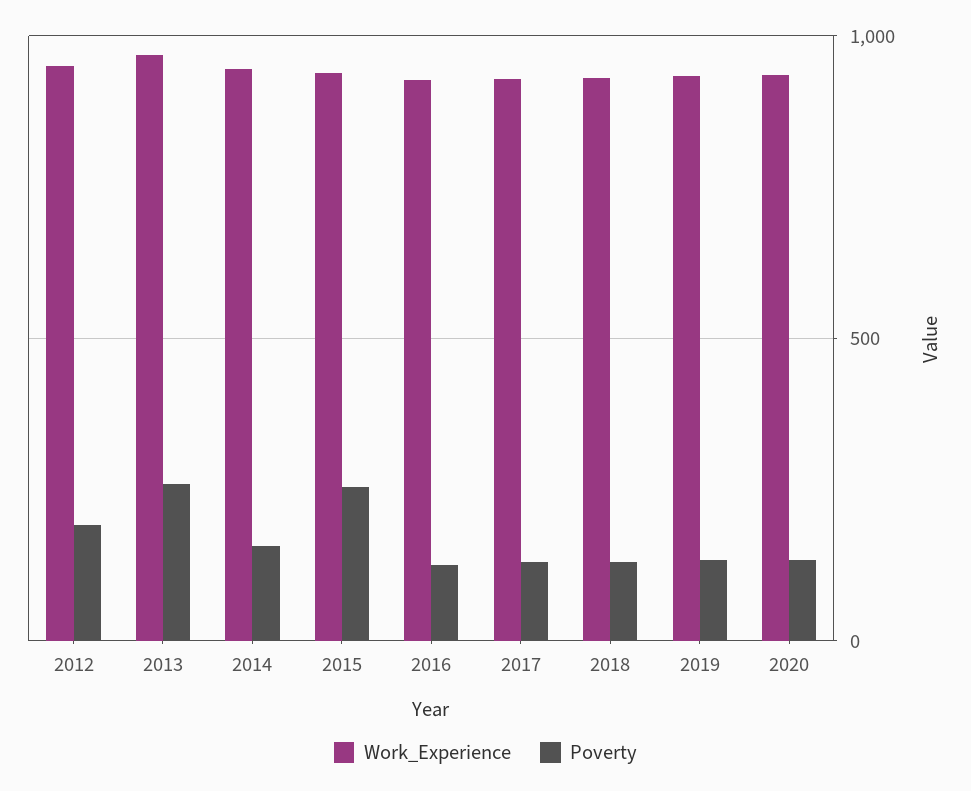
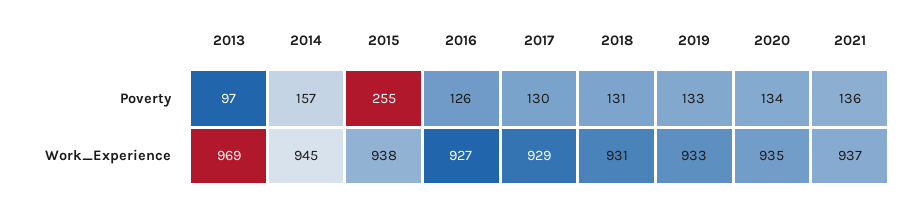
Work_Experience, 2012: 950 -> none
Poverty, 2012: 200 -> none
Poverty, 2013: 250 -> 97
Poverty, 2021: none -> 136
Work_Experience, 2021: none -> 937

